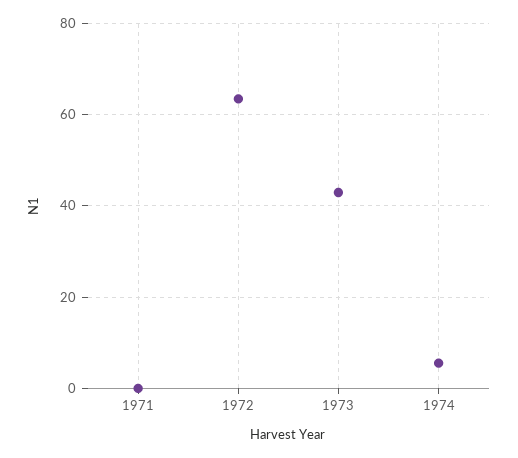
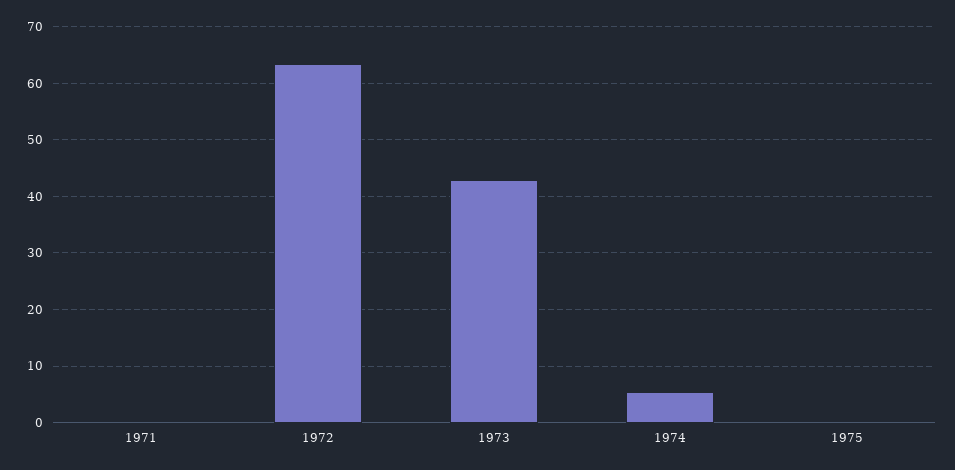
1975: none -> 0

